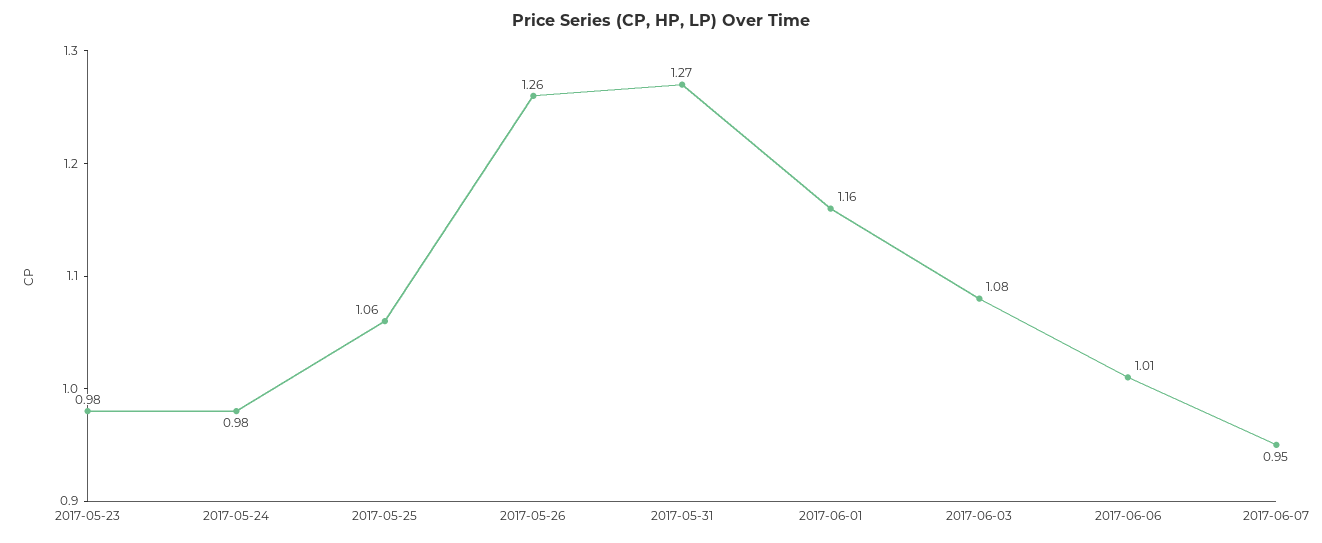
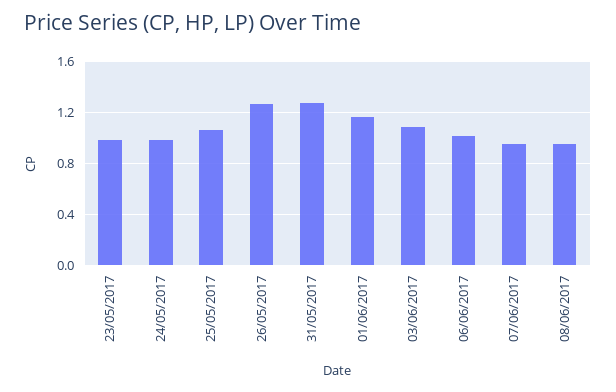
08/06/2017: none -> 0.95

